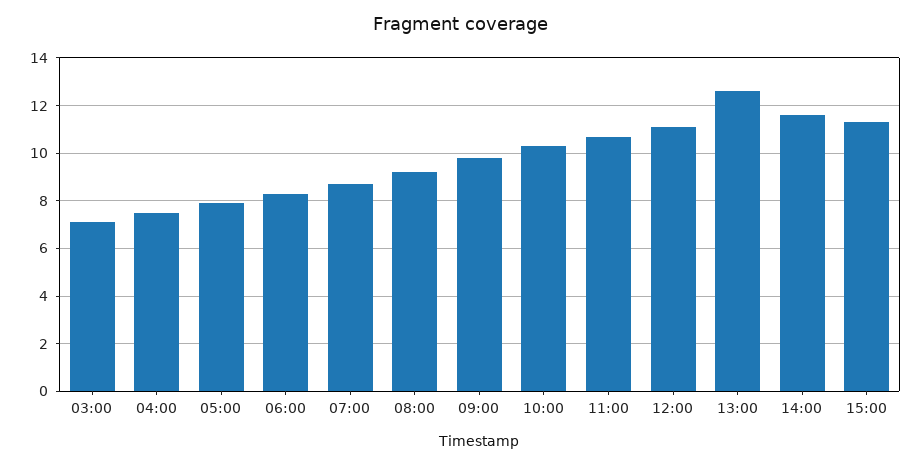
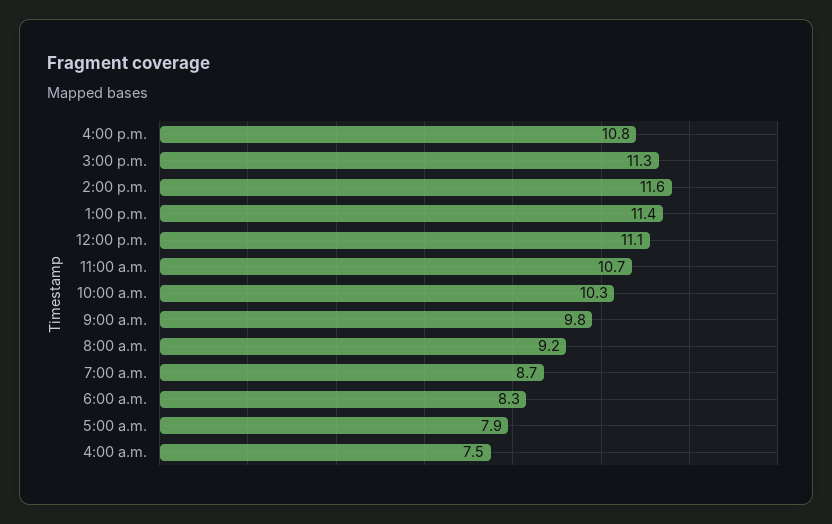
03:00: 7 -> none
13:00: 12.5 -> 11.4
4:00 p.m.: none -> 10.8

